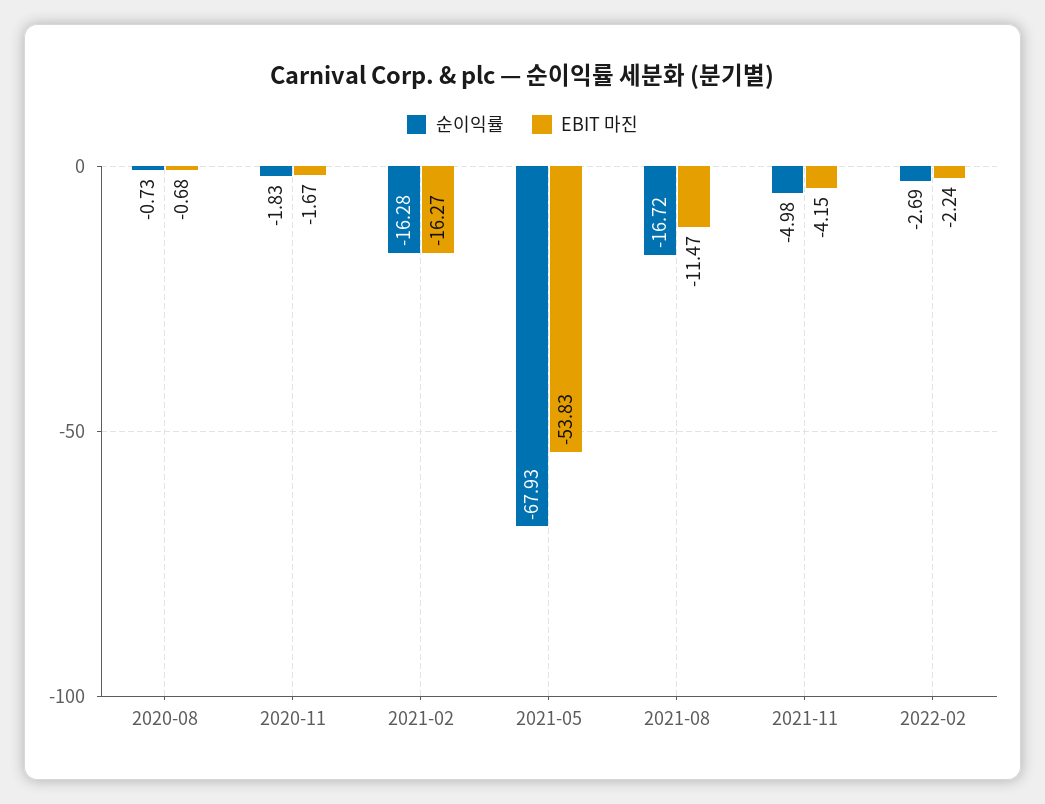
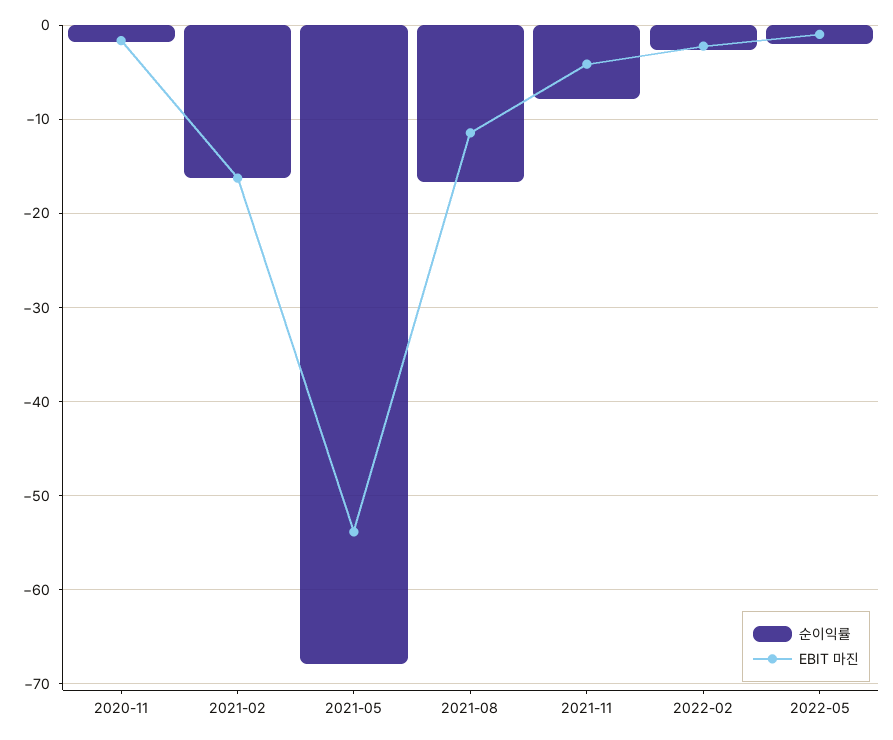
순이익률, 2020-08: -0.73 -> none
EBIT 마진, 2020-08: -0.68 -> none
순이익률, 2021-11: -4.98 -> -8
순이익률, 2022-05: none -> -2
EBIT 마진, 2022-05: none -> -1

